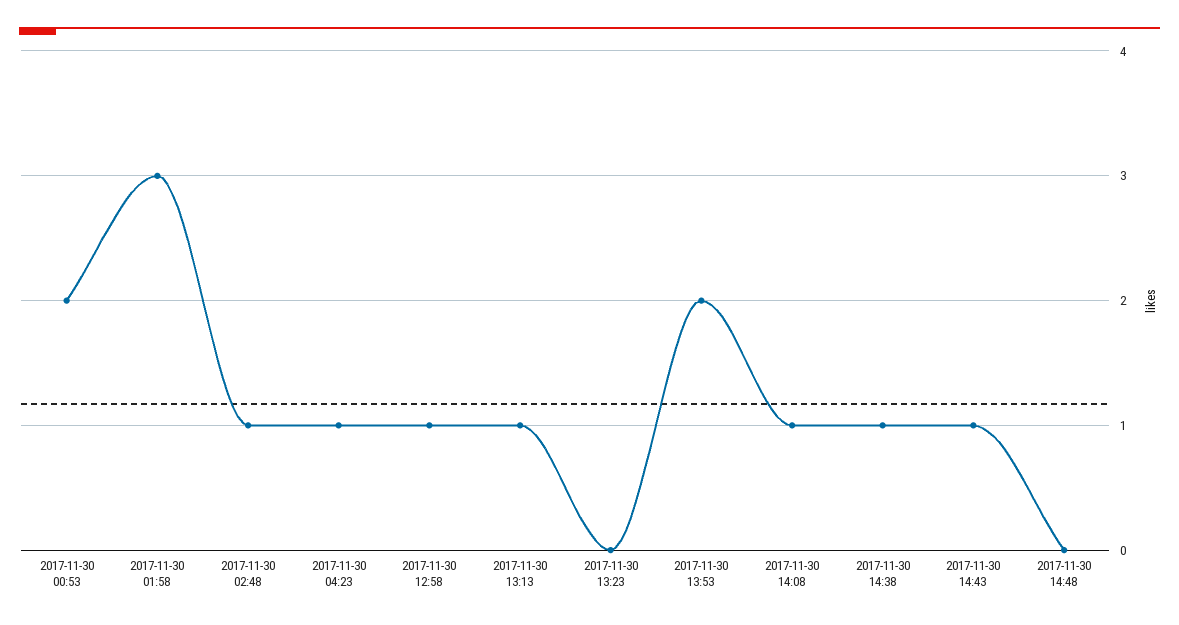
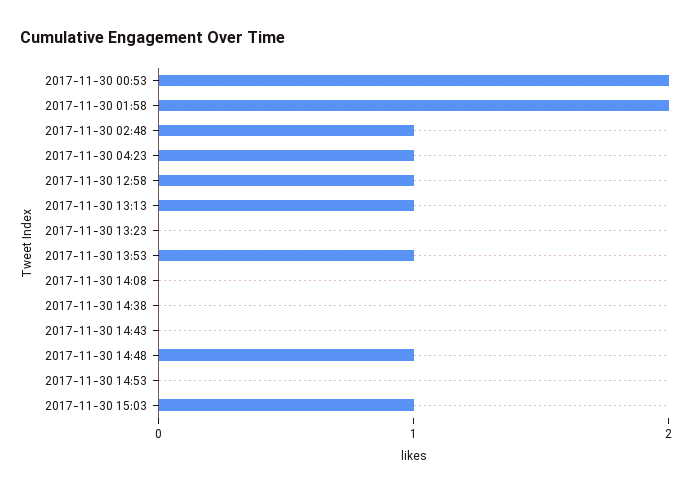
2017-11-30 01:58: 3 -> 2
2017-11-30 13:53: 2 -> 1
2017-11-30 14:08: 1 -> 0
2017-11-30 14:38: 1 -> 0
2017-11-30 14:43: 1 -> 0
2017-11-30 14:48: 0 -> 1
2017-11-30 14:53: none -> 0
2017-11-30 15:03: none -> 1

